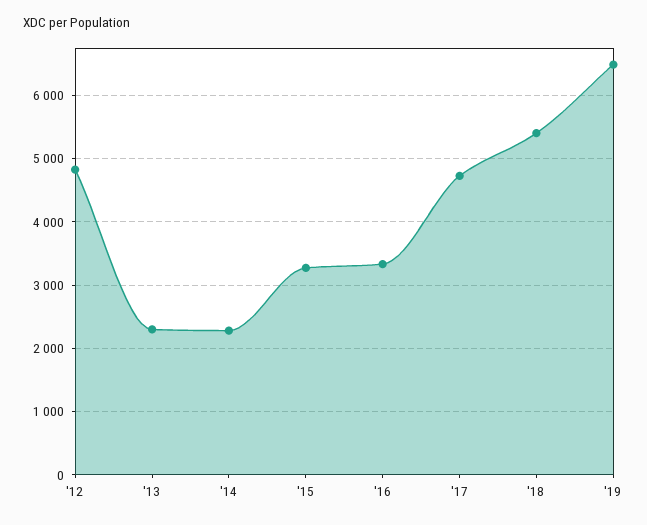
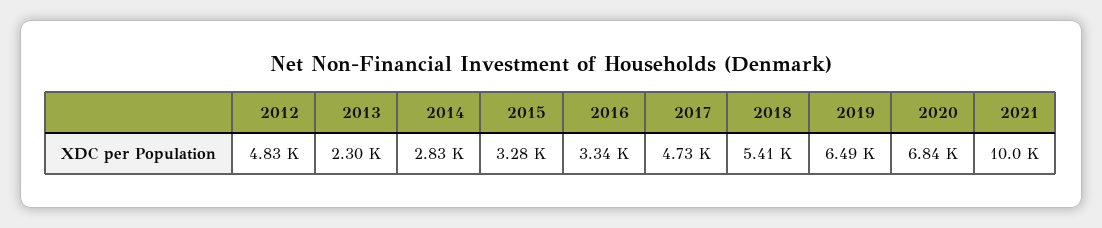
'14: 2300 -> 2830
2020: none -> 6840
2021: none -> 10000

